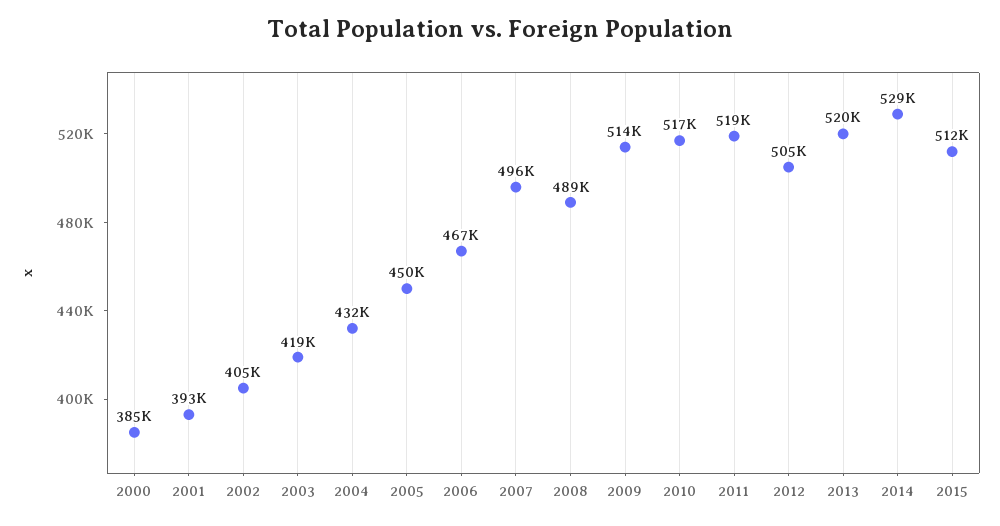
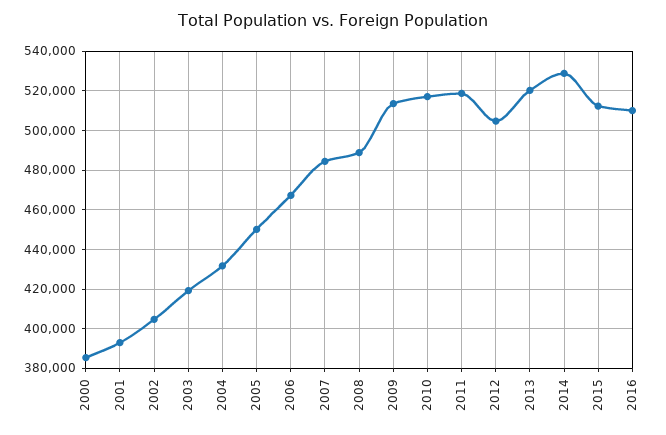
2007: 496000 -> 485000
2016: none -> 510000

